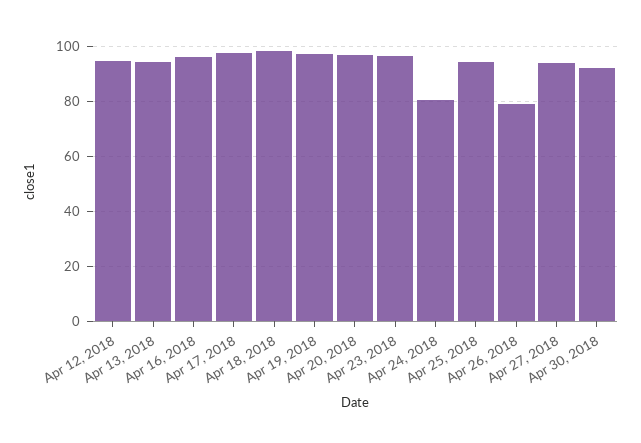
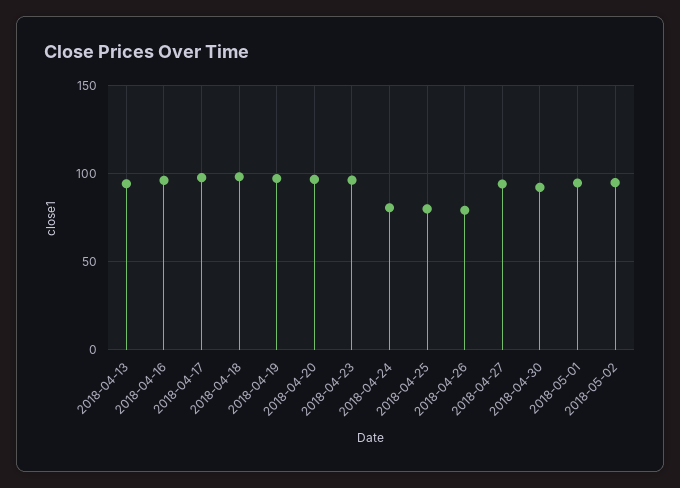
Apr 12, 2018: 95 -> none
Apr 25, 2018: 95 -> 80
2018-05-01: none -> 95
2018-05-02: none -> 95

